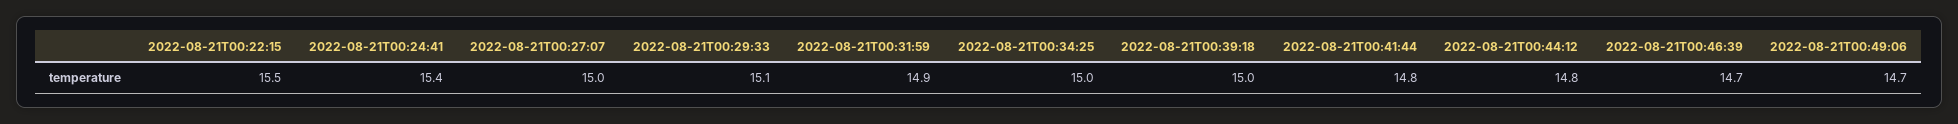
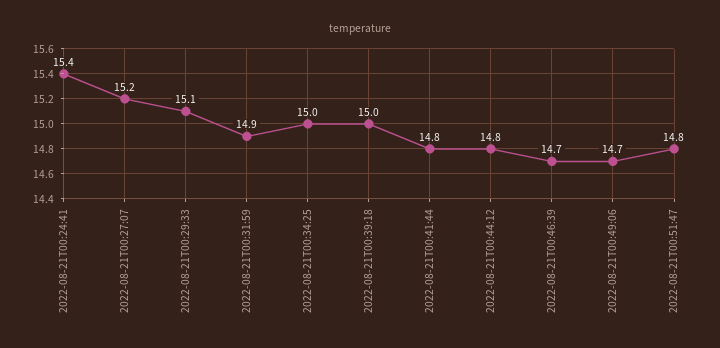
2022-08-21T00:22:15: 15.5 -> none
2022-08-21T00:27:07: 15 -> 15.2
2022-08-21T00:51:47: none -> 14.8

